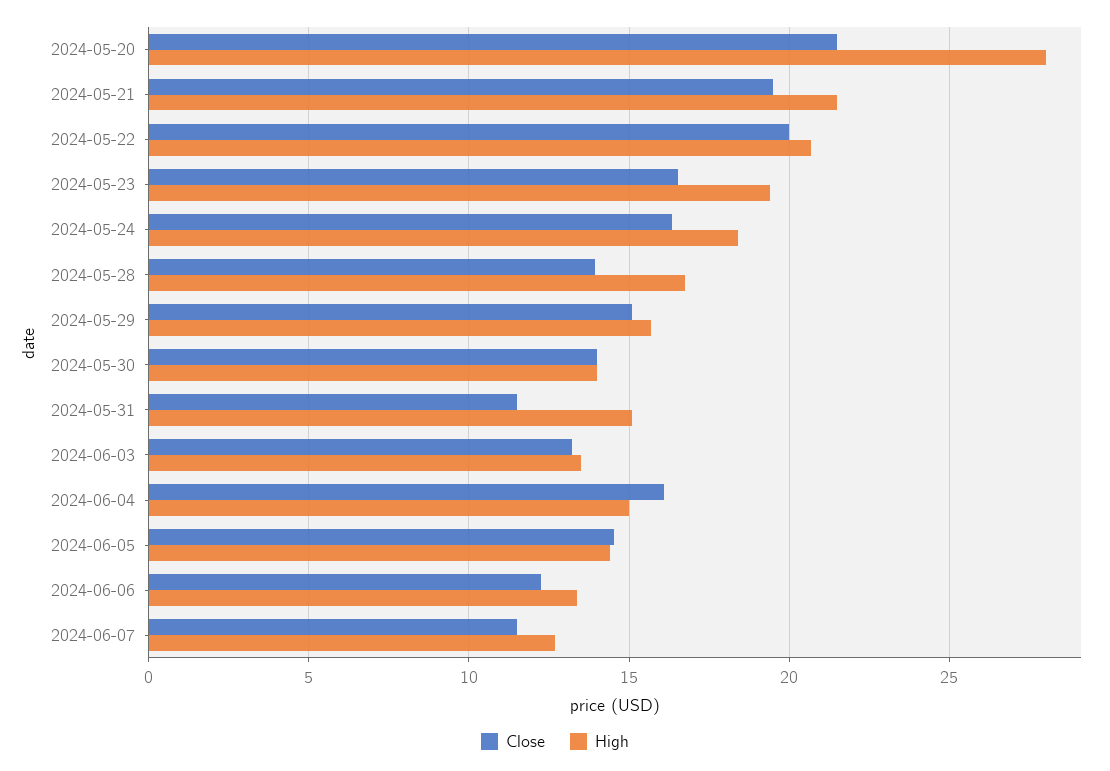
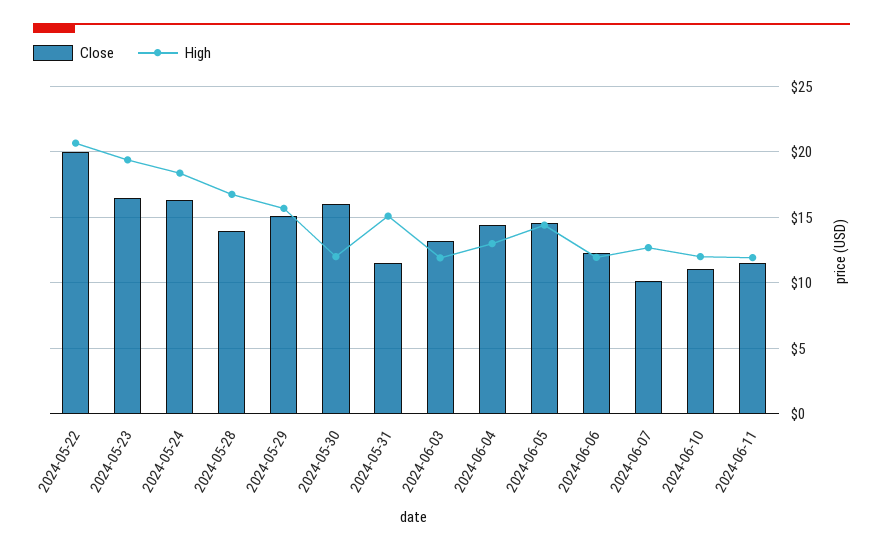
Close, 2024-05-20: 21.5 -> none
High, 2024-05-20: 28 -> none
Close, 2024-05-21: 19.5 -> none
High, 2024-05-21: 21.5 -> none
Close, 2024-05-30: 14 -> 16
High, 2024-05-30: 14 -> 12
High, 2024-06-03: 13.5 -> 12
Close, 2024-06-04: 16 -> 14.5
High, 2024-06-04: 15 -> 13
High, 2024-06-06: 13.5 -> 12
Close, 2024-06-07: 11.5 -> 10
Close, 2024-06-10: none -> 11
High, 2024-06-10: none -> 12
Close, 2024-06-11: none -> 11.5
High, 2024-06-11: none -> 12

